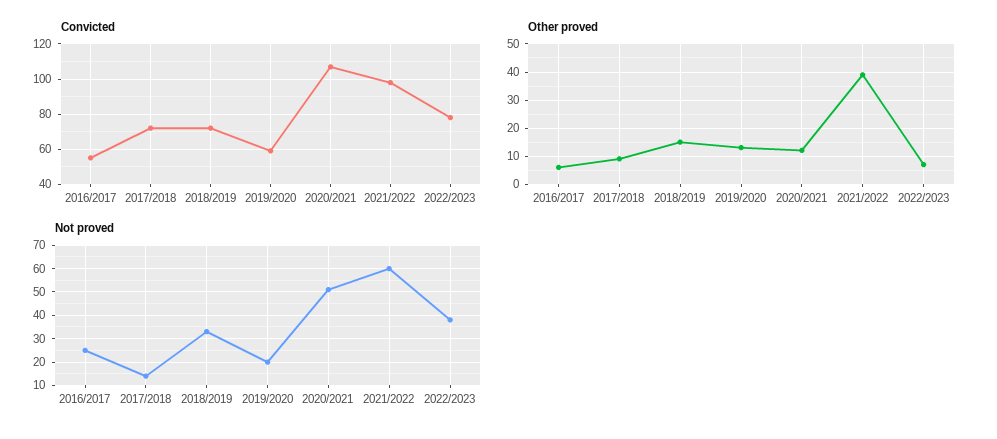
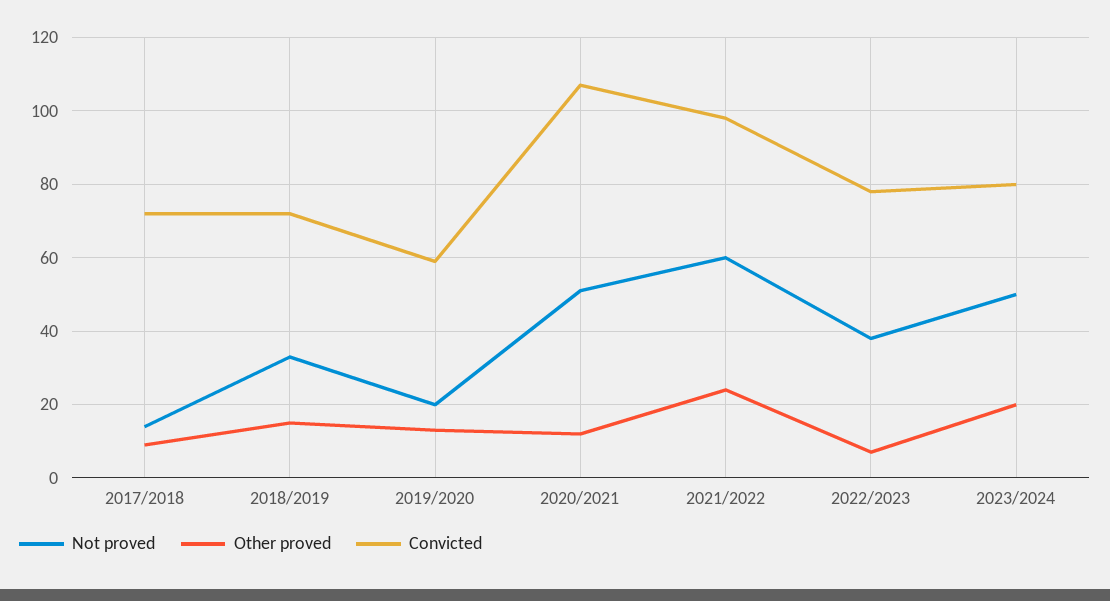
Convicted, 2016/2017: 55 -> none
Other proved, 2016/2017: 5 -> none
Other proved, 2021/2022: 40 -> 25
Not proved, 2016/2017: 25 -> none
Not proved, 2023/2024: none -> 50
Other proved, 2023/2024: none -> 20
Convicted, 2023/2024: none -> 80

